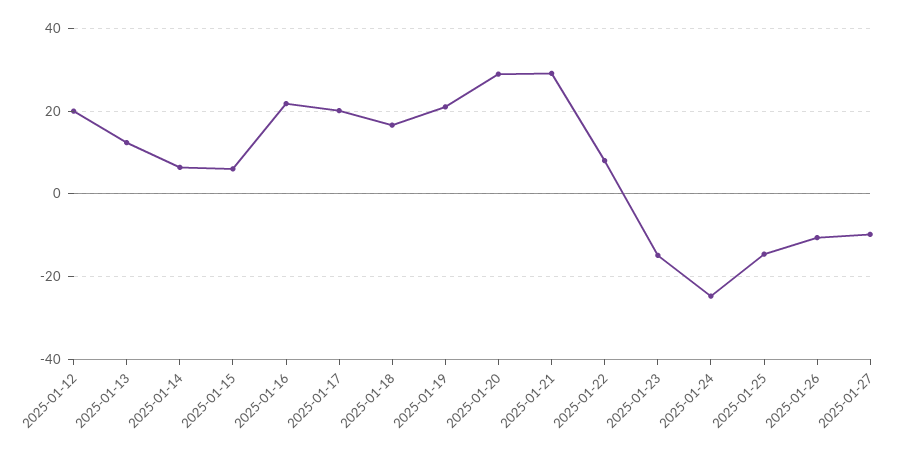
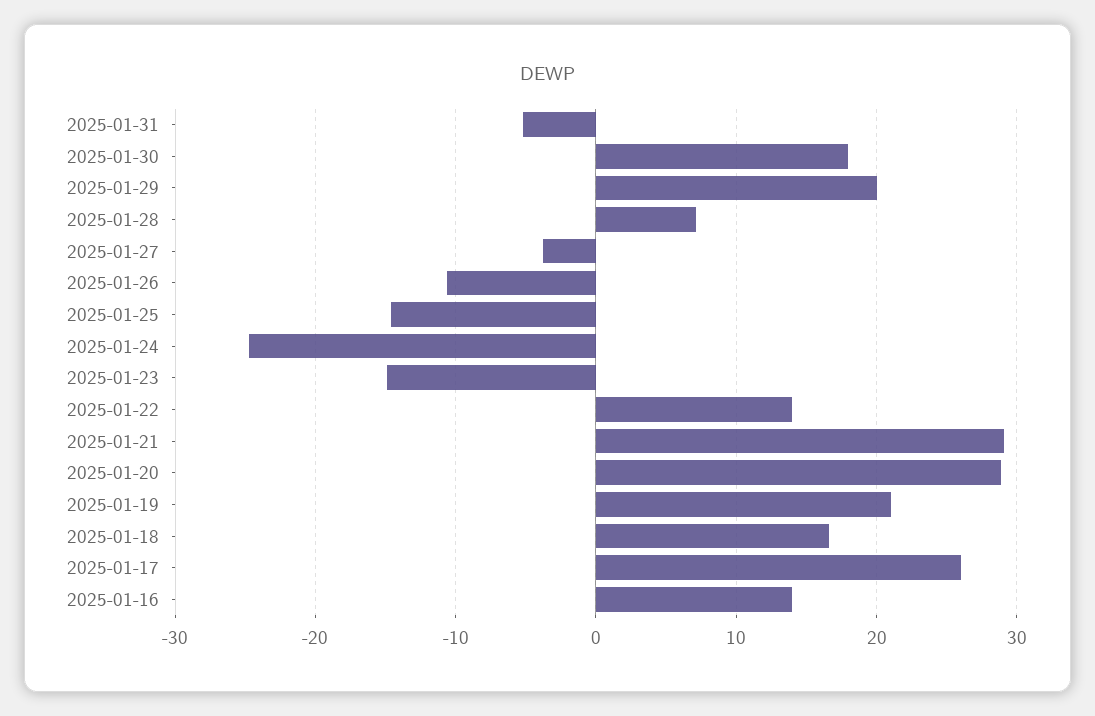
2025-01-12: 20 -> none
2025-01-13: 12 -> none
2025-01-14: 6 -> none
2025-01-15: 6 -> none
2025-01-16: 22 -> 14
2025-01-17: 20 -> 26
2025-01-22: 8 -> 14
2025-01-27: -10 -> -4
2025-01-31: none -> -5
2025-01-30: none -> 18
2025-01-29: none -> 20
2025-01-28: none -> 7

